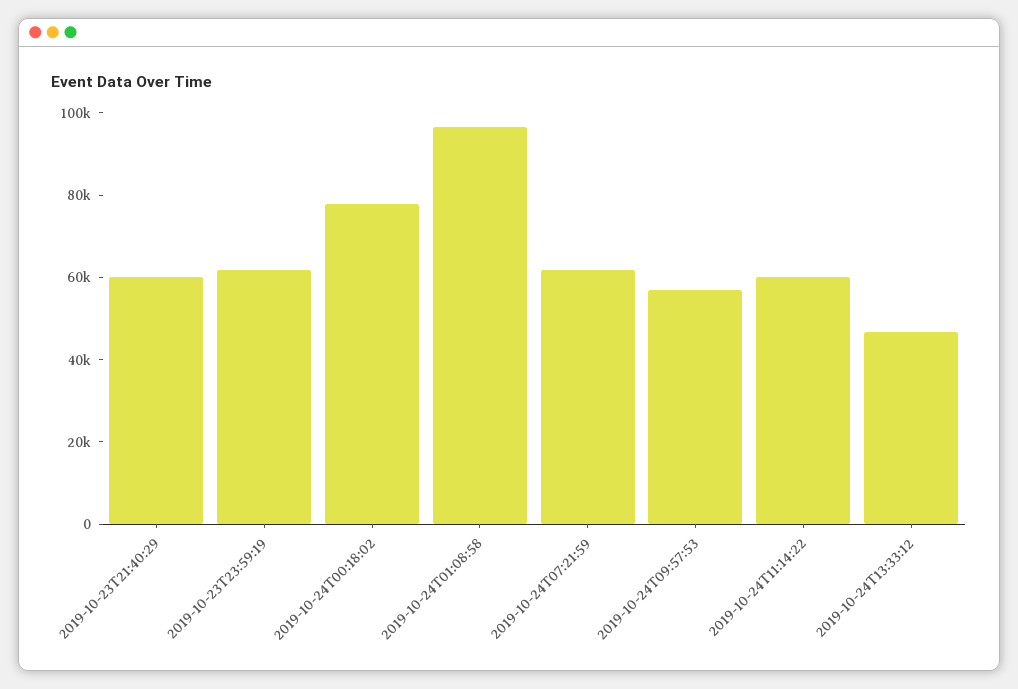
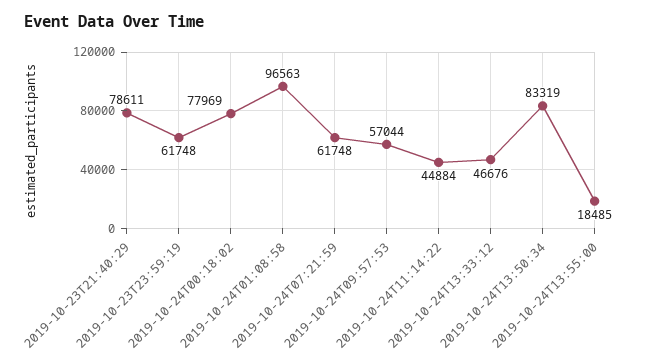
2019-10-23T21:40:29: 60000 -> 78611
2019-10-24T11:14:22: 60000 -> 44884
2019-10-24T13:50:34: none -> 83319
2019-10-24T13:55:00: none -> 18485

